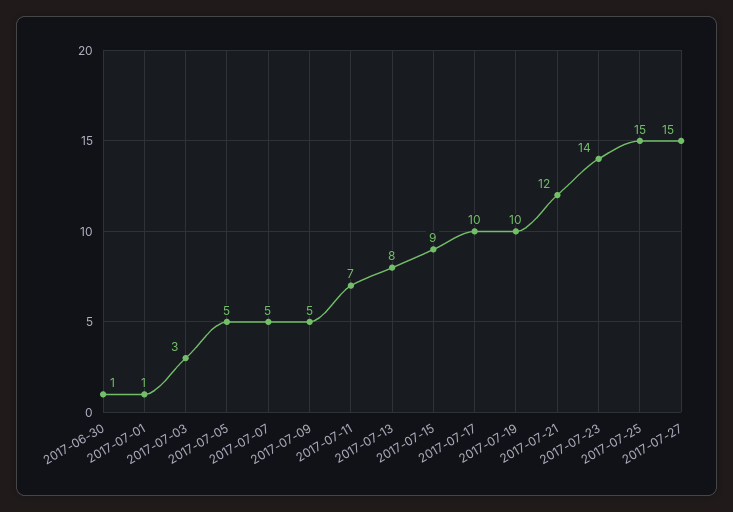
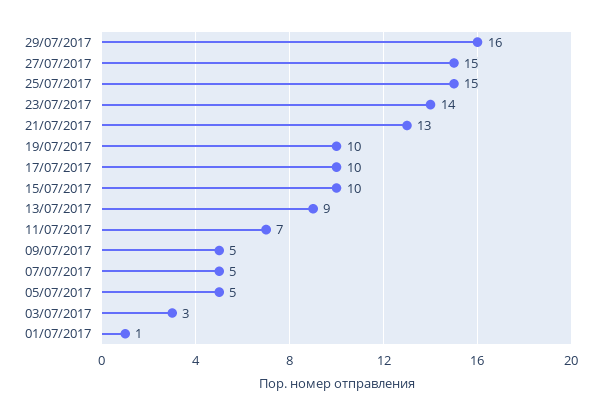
2017-06-30: 1 -> none
2017-07-13: 8 -> 9
2017-07-15: 9 -> 10
2017-07-21: 12 -> 13
29/07/2017: none -> 16

